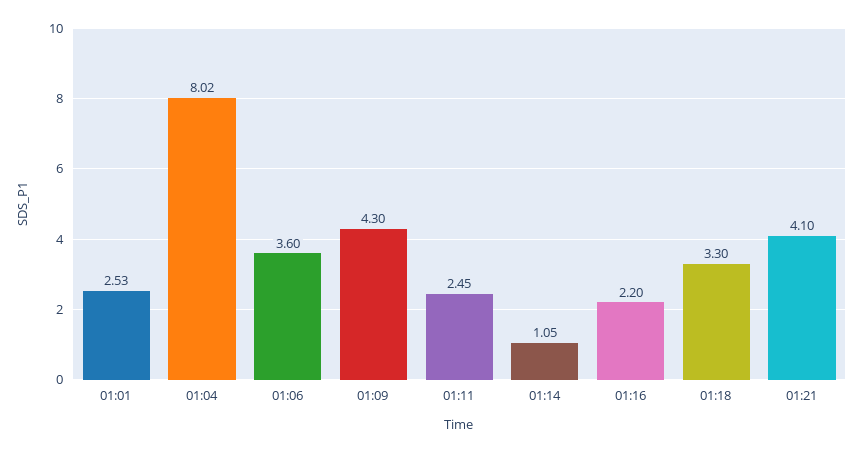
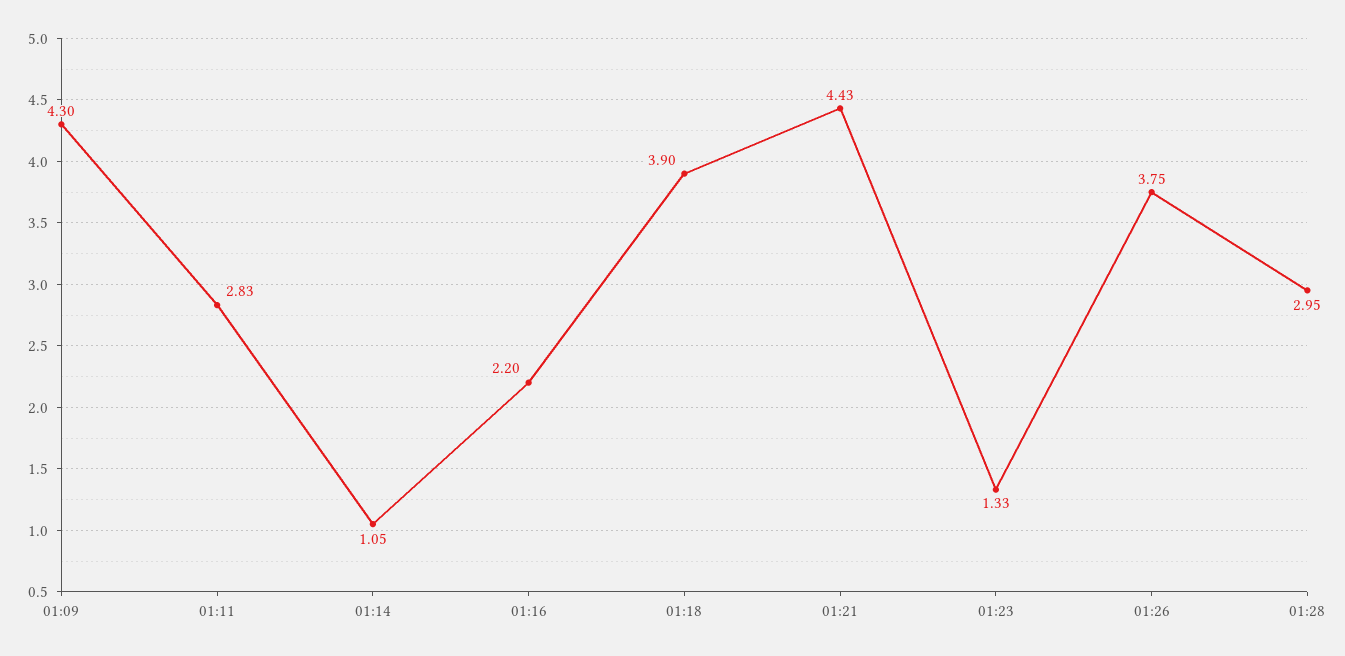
01:01: 2.53 -> none
01:04: 8.02 -> none
01:06: 3.6 -> none
01:11: 2.45 -> 2.83
01:18: 3.3 -> 3.9
01:21: 4.1 -> 4.43
01:23: none -> 1.33
01:26: none -> 3.75
01:28: none -> 2.95

